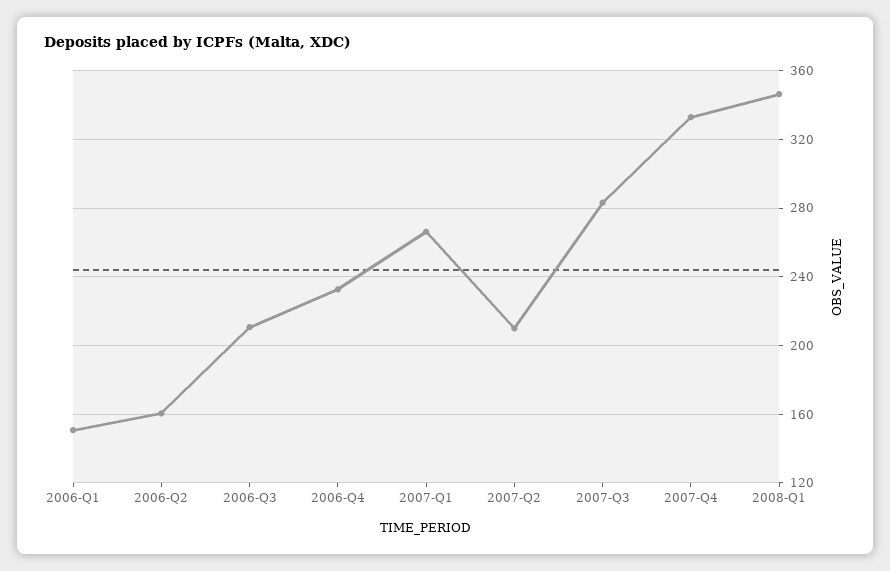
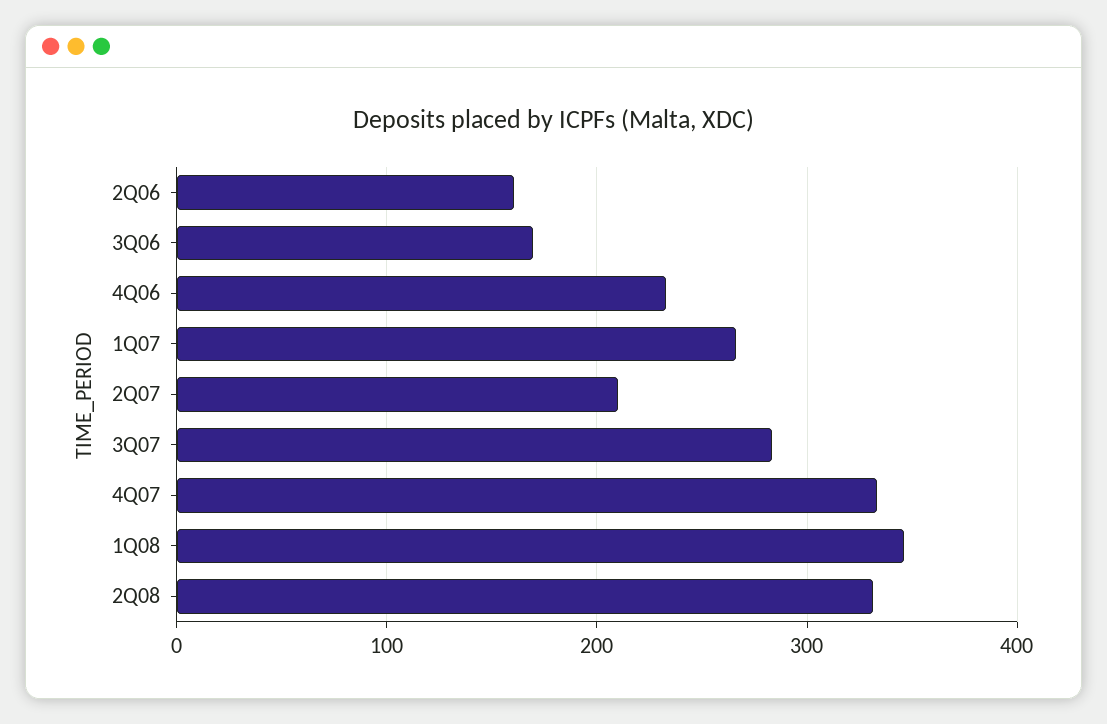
2006-Q1: 150 -> none
2006-Q3: 210 -> 170
2Q08: none -> 330

